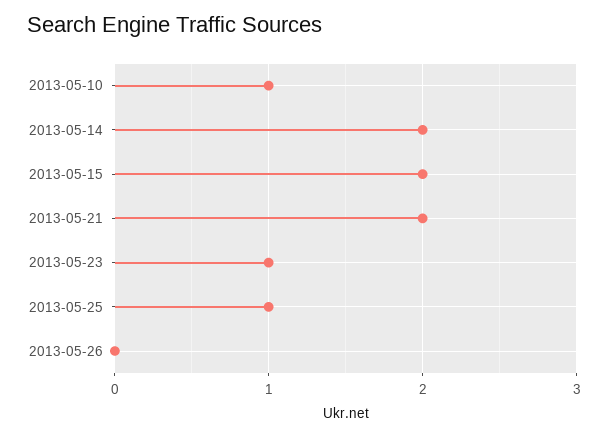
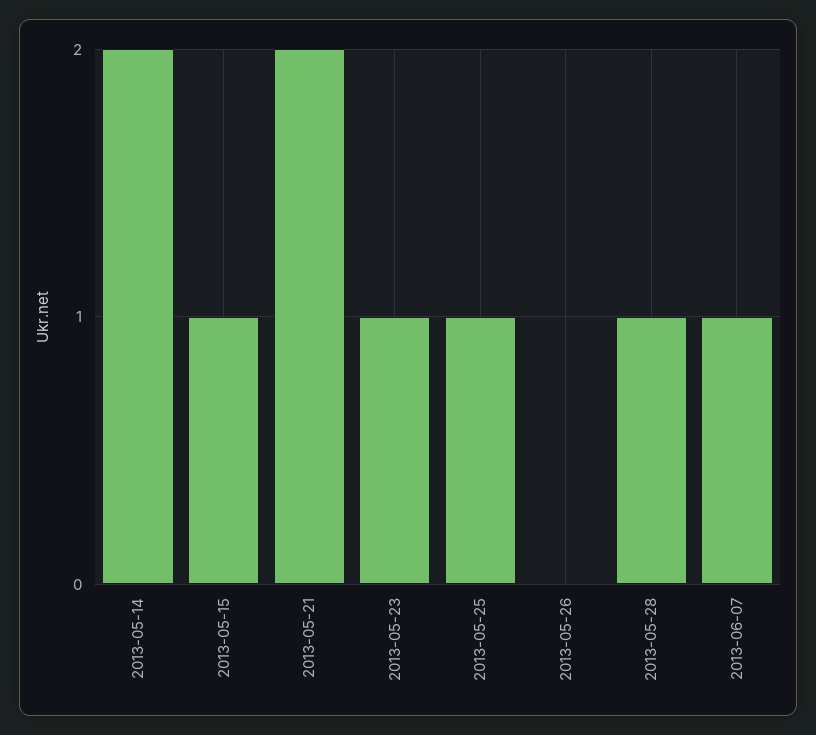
2013-05-10: 1 -> none
2013-05-15: 2 -> 1
2013-05-28: none -> 1
2013-06-07: none -> 1

